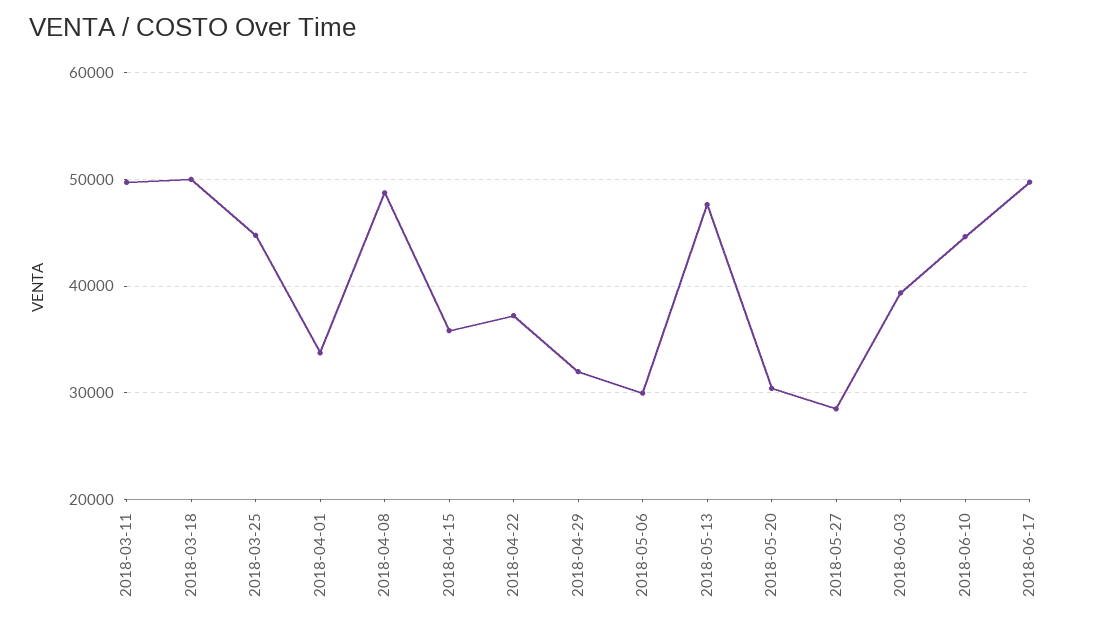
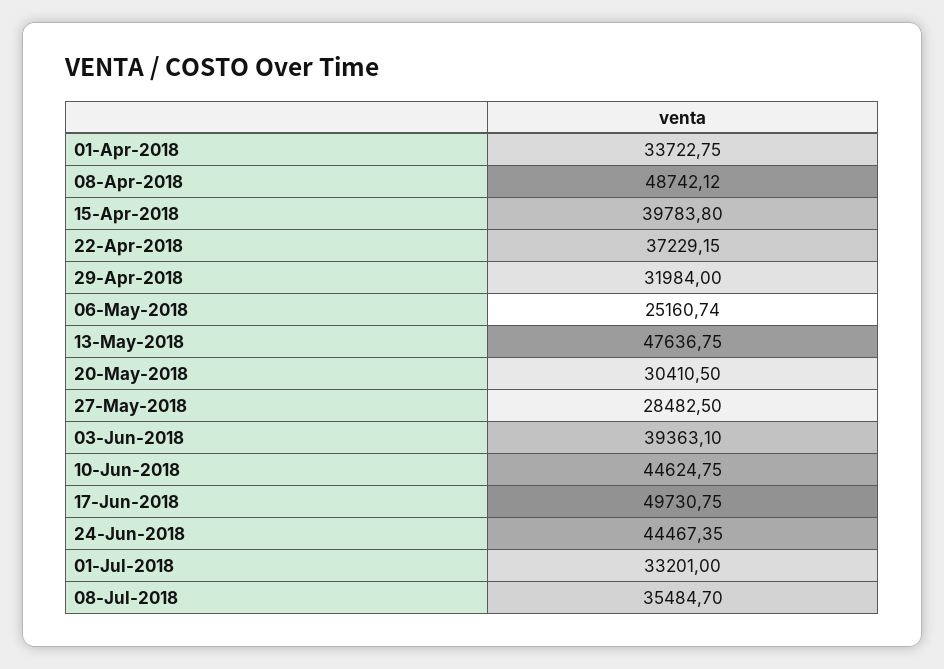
2018-03-11: 50000 -> none
2018-03-18: 50000 -> none
2018-03-25: 45000 -> none
2018-04-15: 36000 -> 39783.8
2018-05-06: 30000 -> 25160.74
24-Jun-2018: none -> 44467.35
01-Jul-2018: none -> 33201
08-Jul-2018: none -> 35484.7

